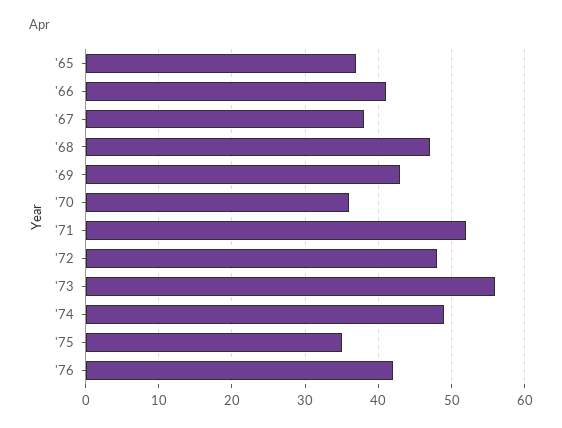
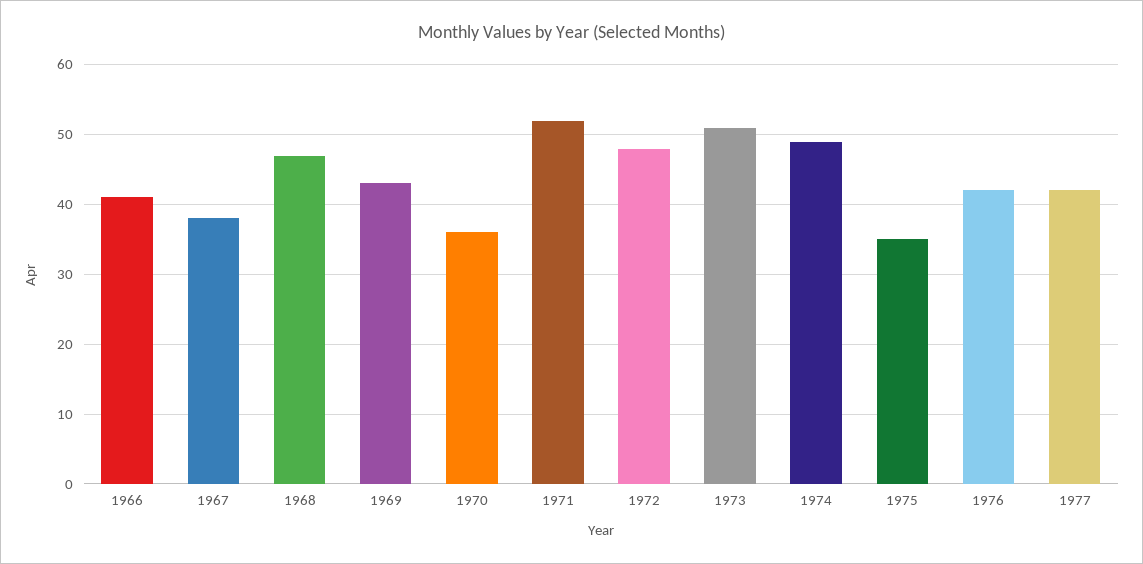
'65: 37 -> none
'73: 56 -> 51
1977: none -> 42

